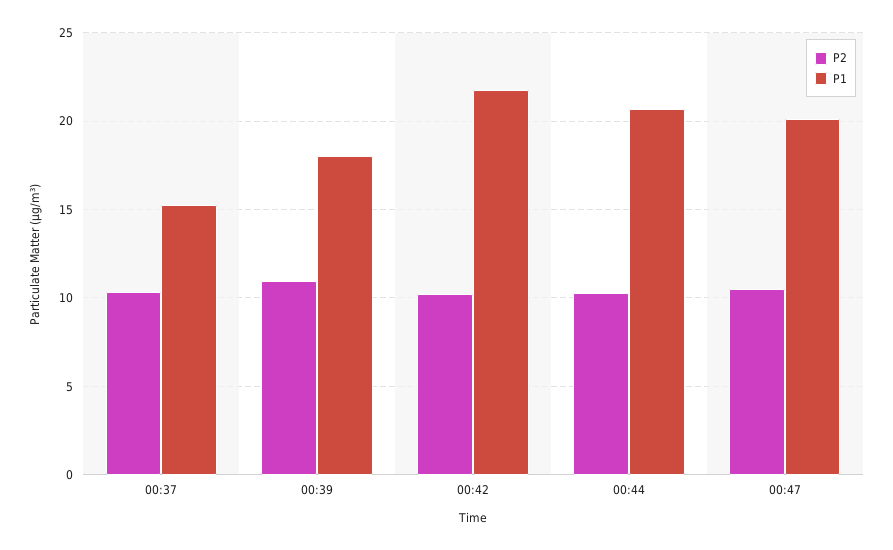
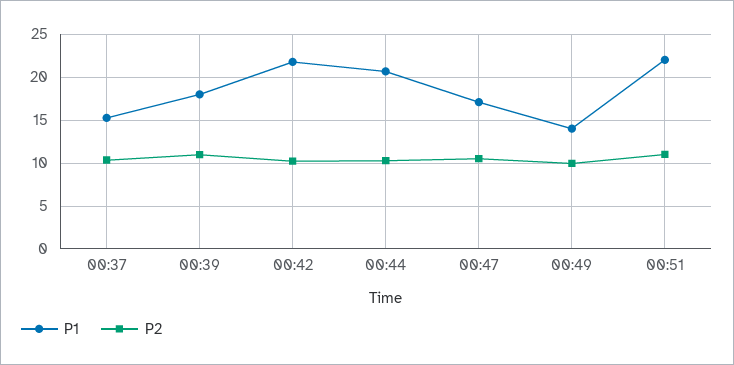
P1, 00:47: 20 -> 17
P1, 00:49: none -> 14
P2, 00:49: none -> 10
P1, 00:51: none -> 22
P2, 00:51: none -> 11

